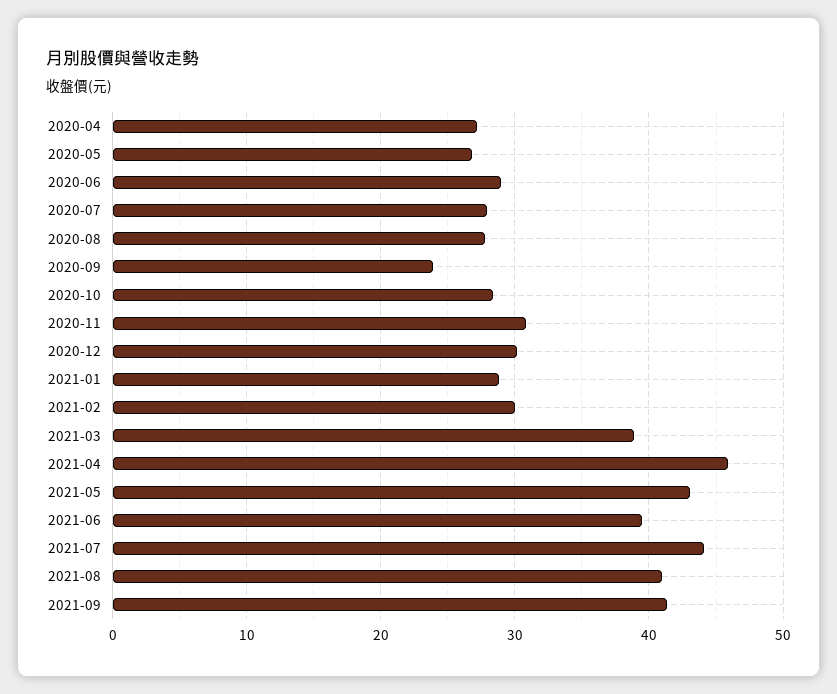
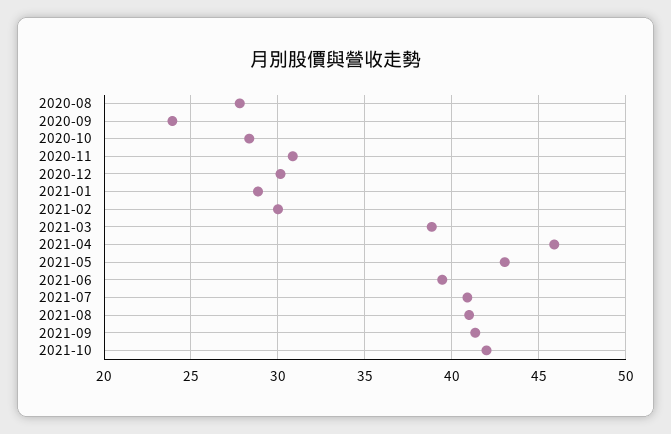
2020-04: 27 -> none
2020-05: 27 -> none
2020-06: 29 -> none
2020-07: 28 -> none
2021-07: 44 -> 41
2021-10: none -> 42

